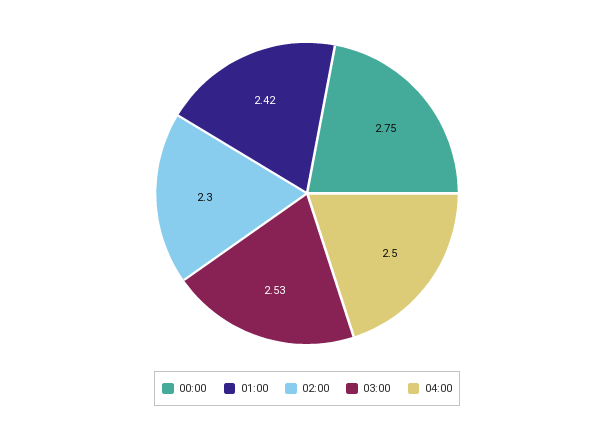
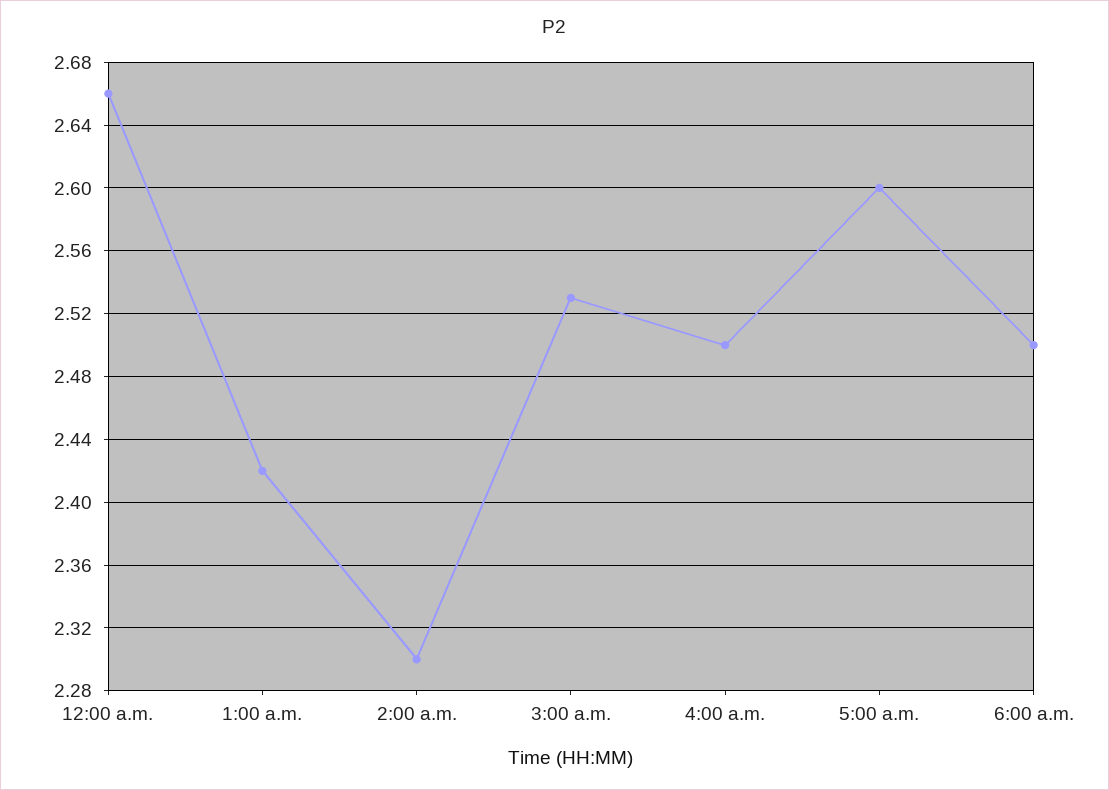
00:00: 2.75 -> 2.66
5:00 a.m.: none -> 2.6
6:00 a.m.: none -> 2.5

